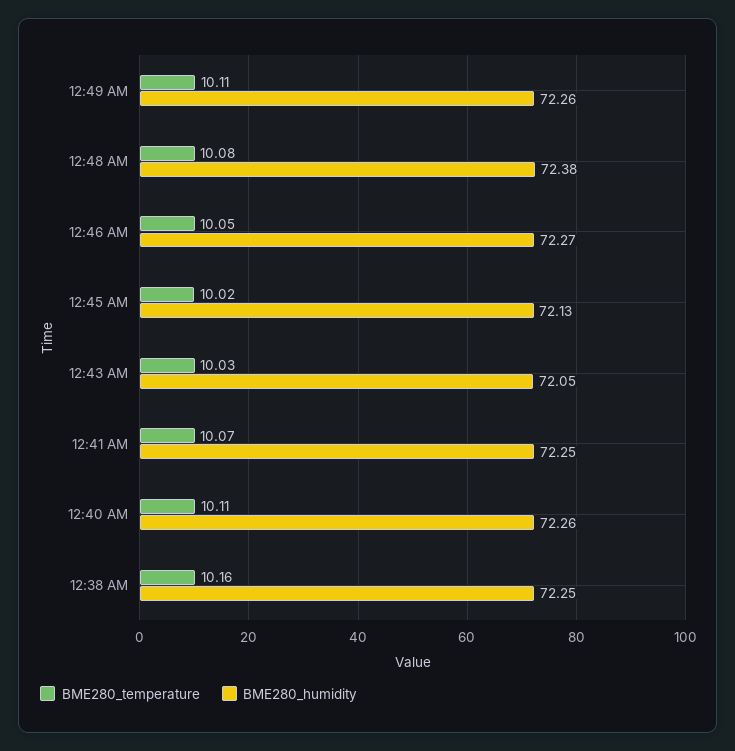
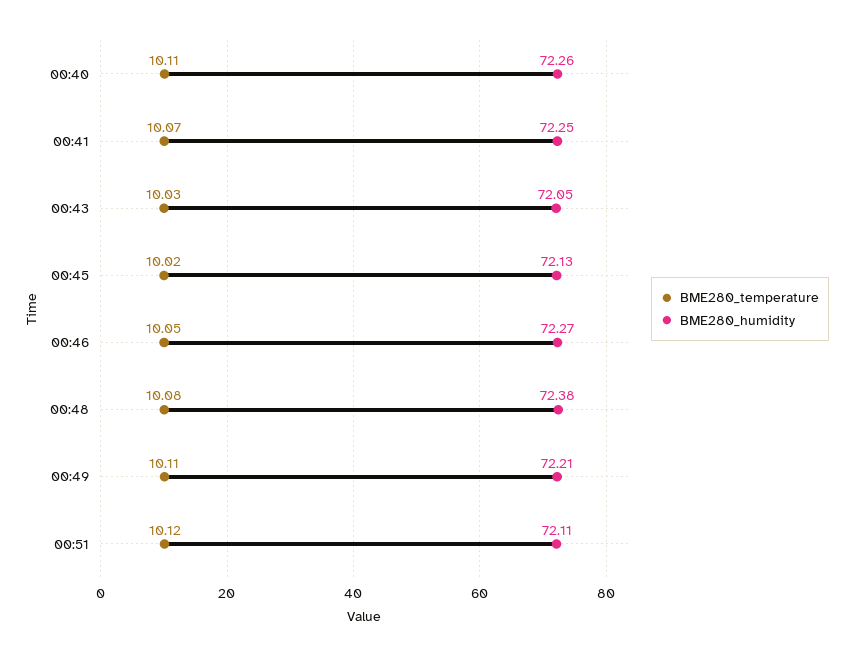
BME280_humidity, 12:49 AM: 72.26 -> 72.21
BME280_temperature, 12:38 AM: 10.16 -> none
BME280_humidity, 12:38 AM: 72.25 -> none
BME280_temperature, 00:51: none -> 10.12
BME280_humidity, 00:51: none -> 72.11

